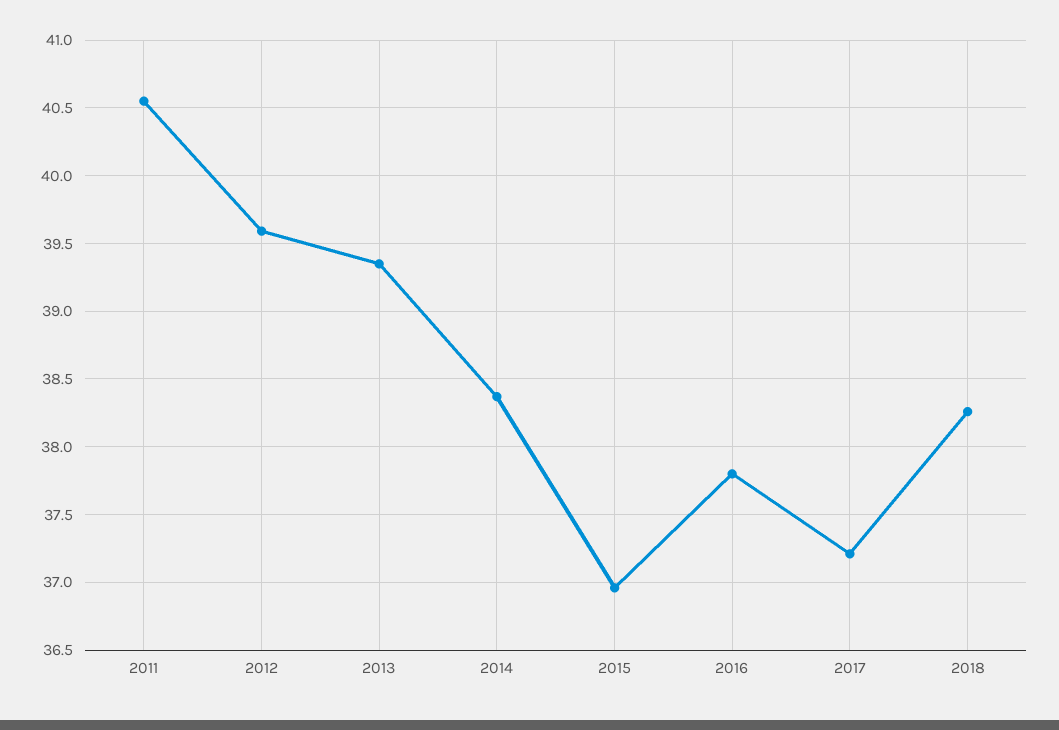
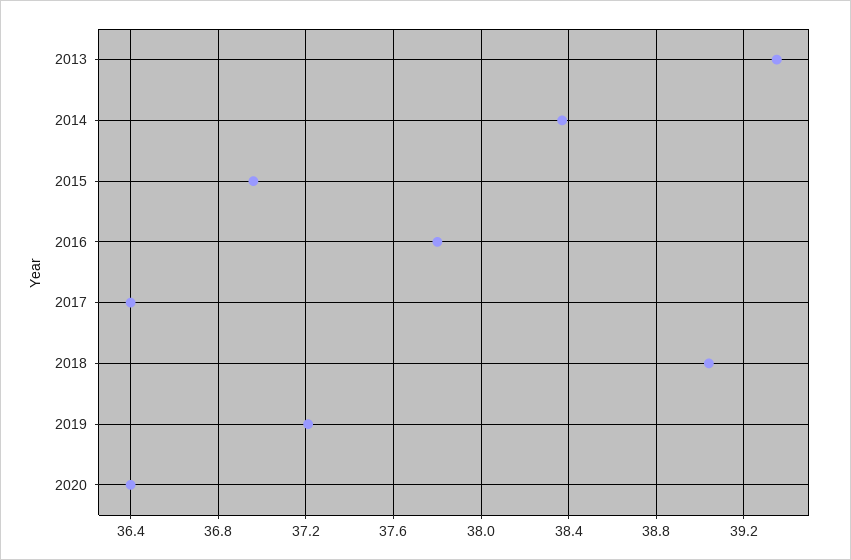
2011: 40.55 -> none
2012: 39.6 -> none
2017: 37.2 -> 36.4
2018: 38.25 -> 39.05
2019: none -> 37.2
2020: none -> 36.4

